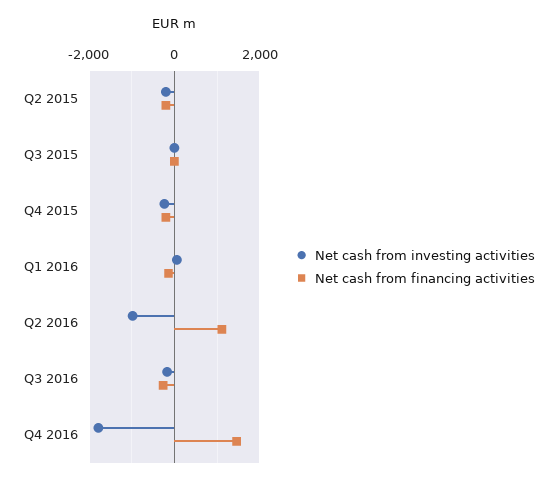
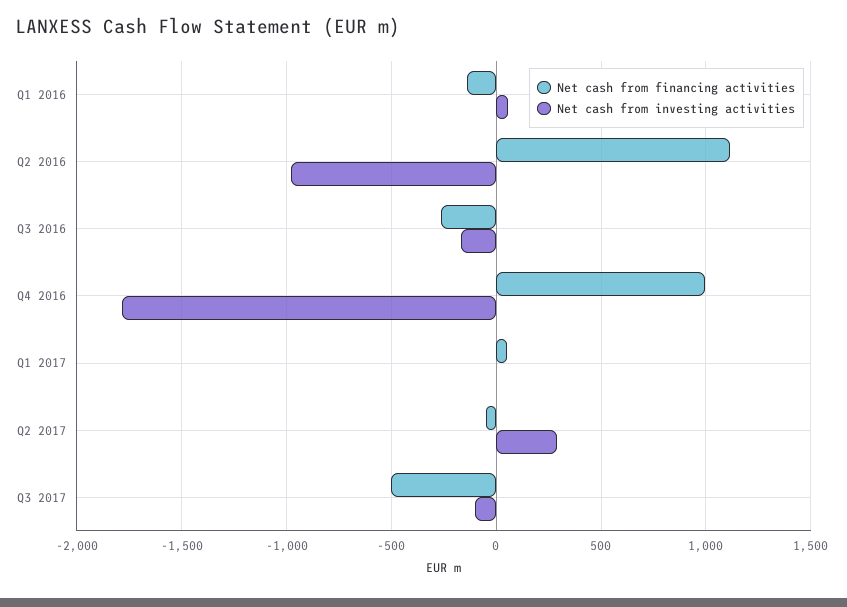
Net cash from investing activities, Q2 2015: -200 -> none
Net cash from financing activities, Q2 2015: -200 -> none
Net cash from investing activities, Q3 2015: 0 -> none
Net cash from financing activities, Q3 2015: 0 -> none
Net cash from investing activities, Q4 2015: -200 -> none
Net cash from financing activities, Q4 2015: -200 -> none
Net cash from financing activities, Q4 2016: 1400 -> 1000
Net cash from financing activities, Q1 2017: none -> 50
Net cash from investing activities, Q1 2017: none -> 0
Net cash from financing activities, Q2 2017: none -> -50
Net cash from investing activities, Q2 2017: none -> 300
Net cash from financing activities, Q3 2017: none -> -500
Net cash from investing activities, Q3 2017: none -> -100

